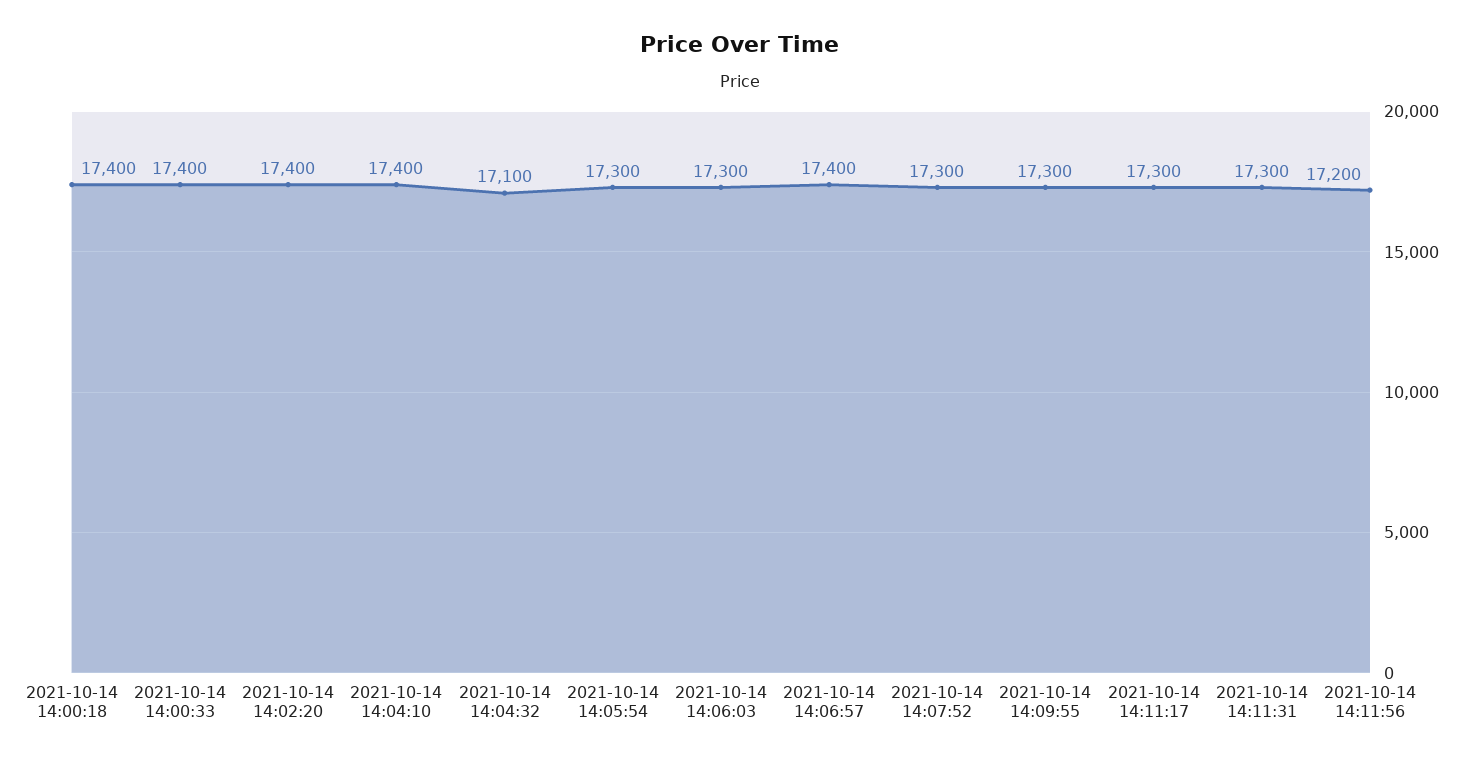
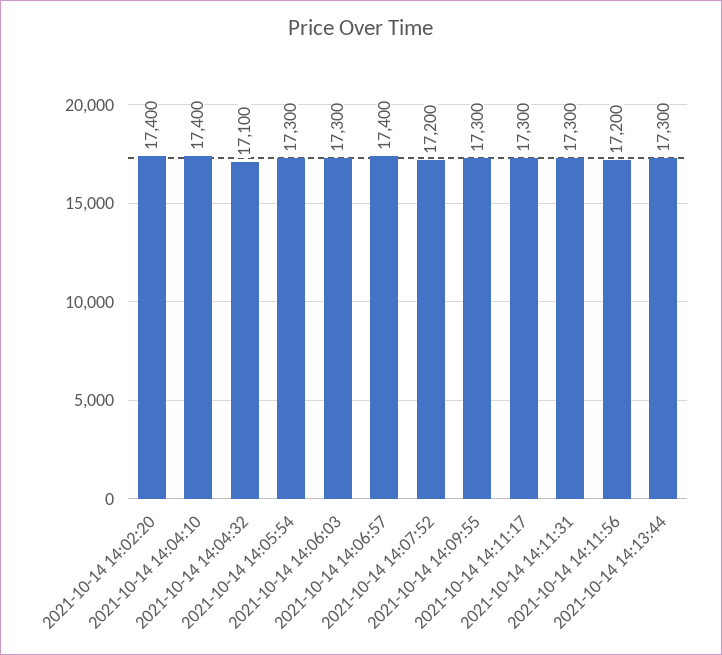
2021-10-14 14:00:18: 17400 -> none
2021-10-14 14:00:33: 17400 -> none
2021-10-14 14:07:52: 17300 -> 17200
2021-10-14 14:13:44: none -> 17300

